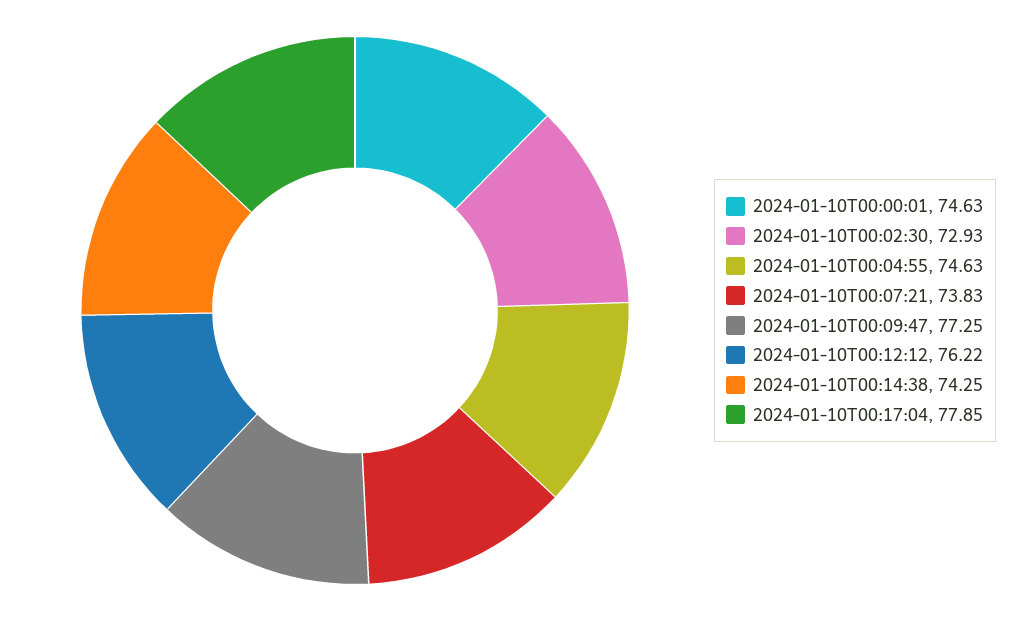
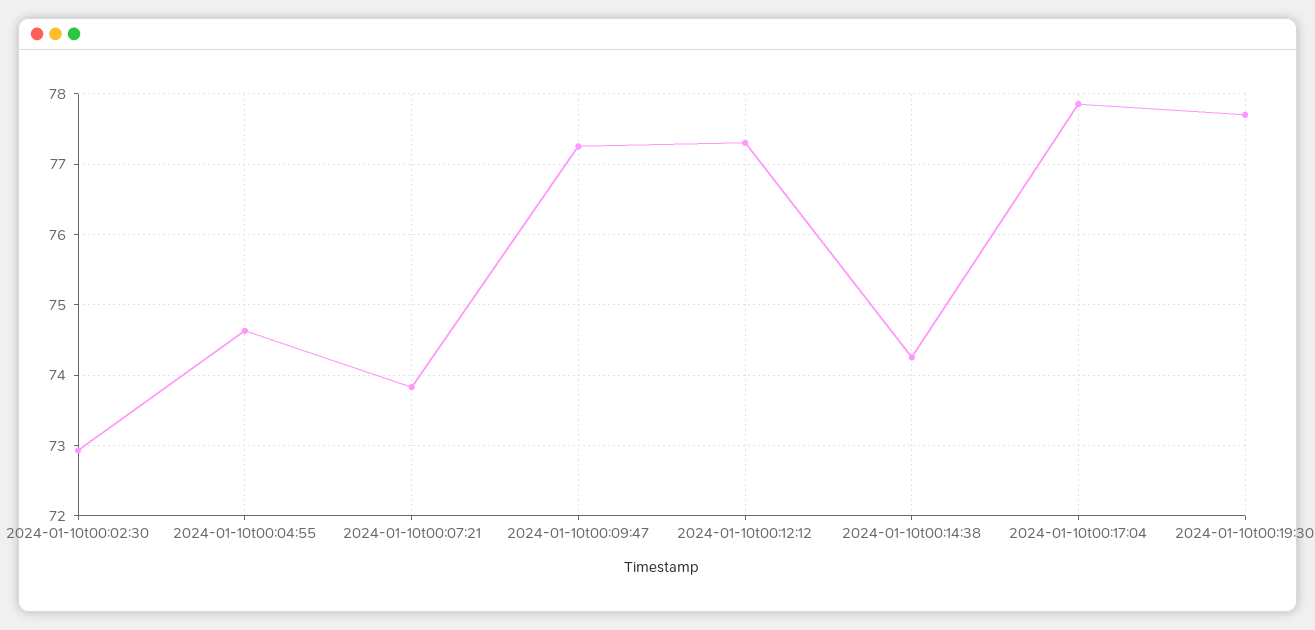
2024-01-10T00:00:01: 74.63 -> none
2024-01-10T00:12:12: 76.22 -> 77.3
2024-01-10t00:19:30: none -> 77.7

